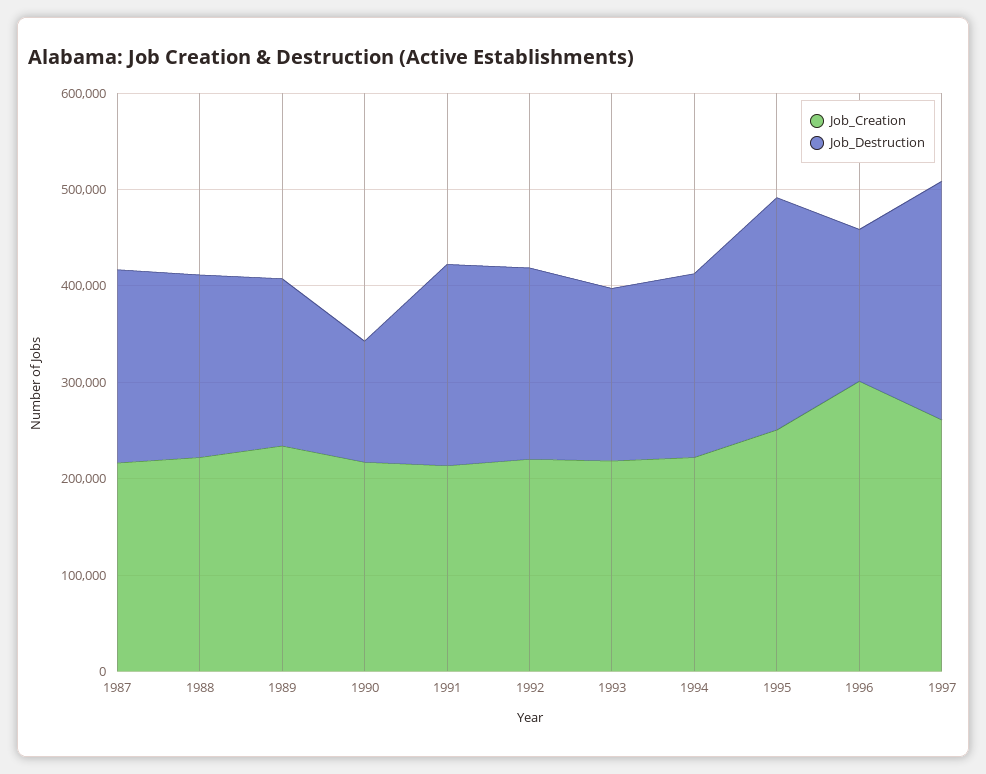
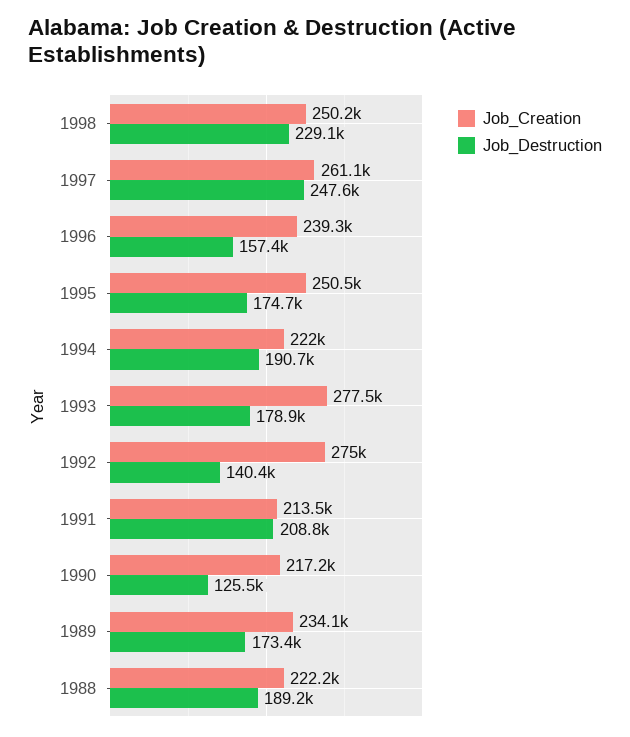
Job_Creation, 1987: 220000 -> none
Job_Destruction, 1987: 200000 -> none
Job_Creation, 1992: 220000 -> 275000
Job_Destruction, 1992: 200000 -> 140400
Job_Creation, 1993: 220000 -> 277500
Job_Destruction, 1995: 240000 -> 174700
Job_Creation, 1996: 300000 -> 239300
Job_Creation, 1998: none -> 250200
Job_Destruction, 1998: none -> 229100

